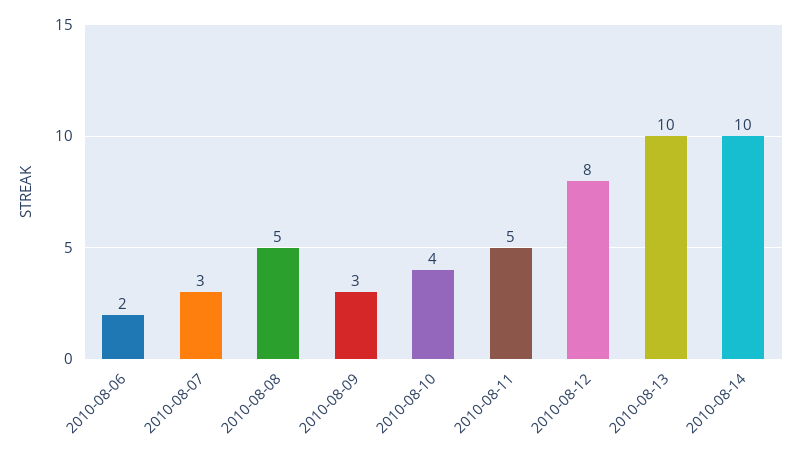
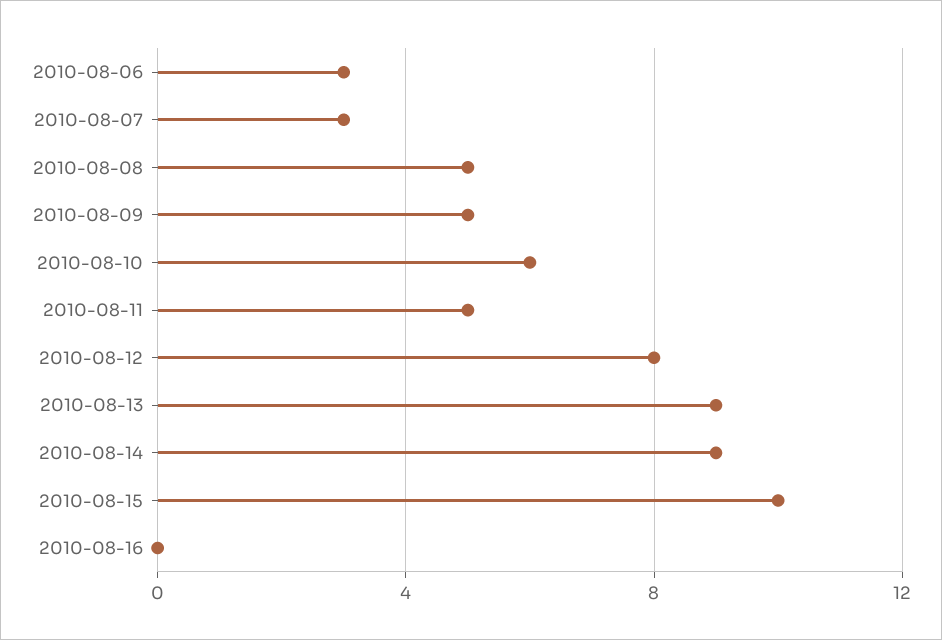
2010-08-06: 2 -> 3
2010-08-09: 3 -> 5
2010-08-10: 4 -> 6
2010-08-13: 10 -> 9
2010-08-14: 10 -> 9
2010-08-15: none -> 10
2010-08-16: none -> 0

